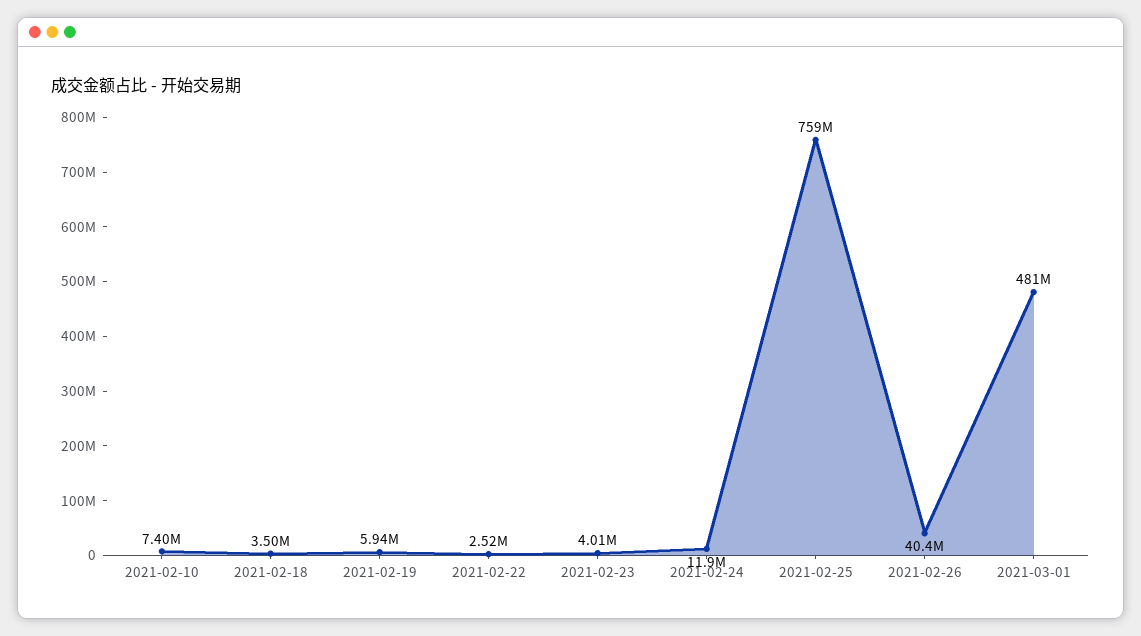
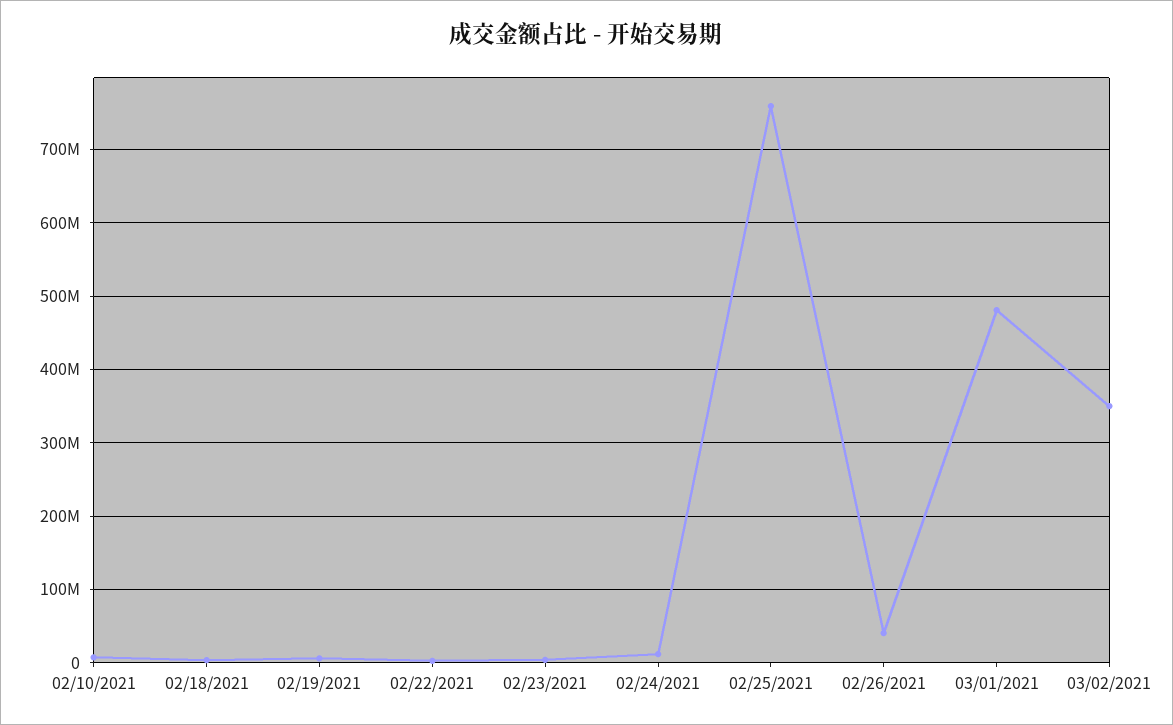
03/02/2021: none -> 350000000

